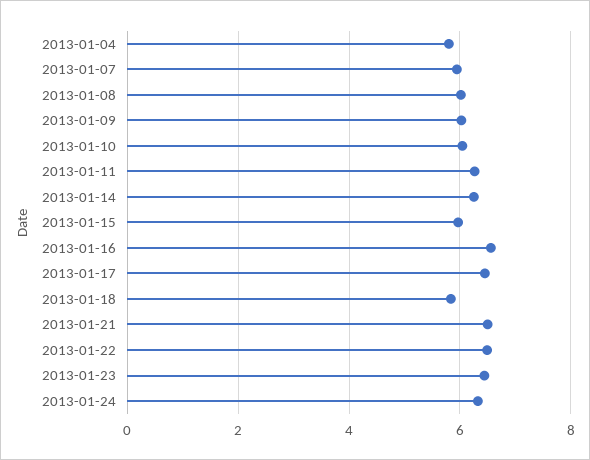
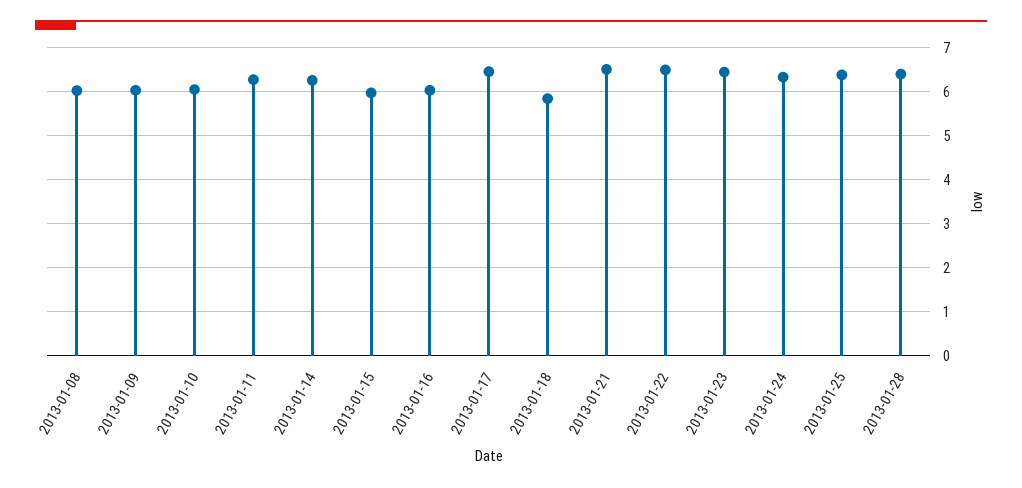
2013-01-04: 5.8 -> none
2013-01-07: 6 -> none
2013-01-16: 6.6 -> 6
2013-01-25: none -> 6.4
2013-01-28: none -> 6.4

